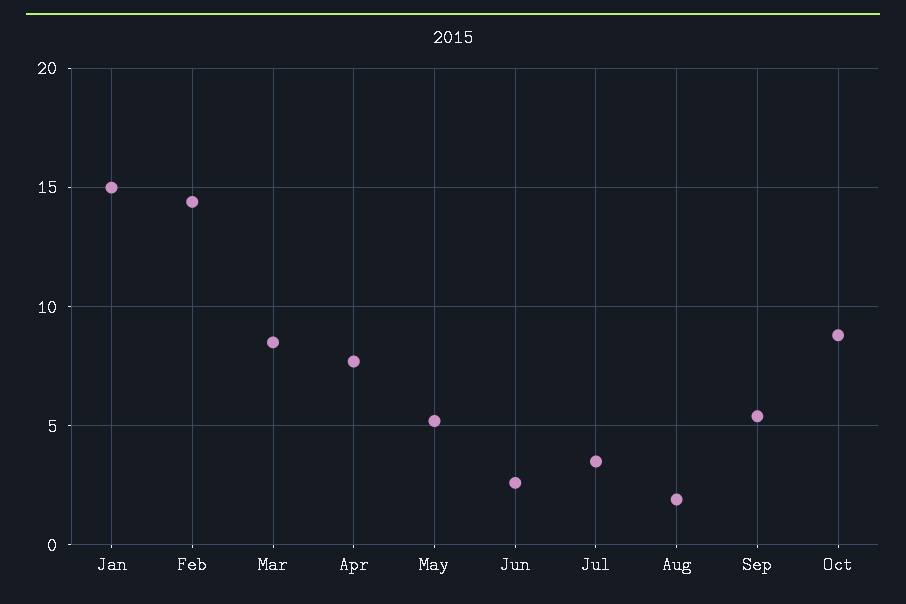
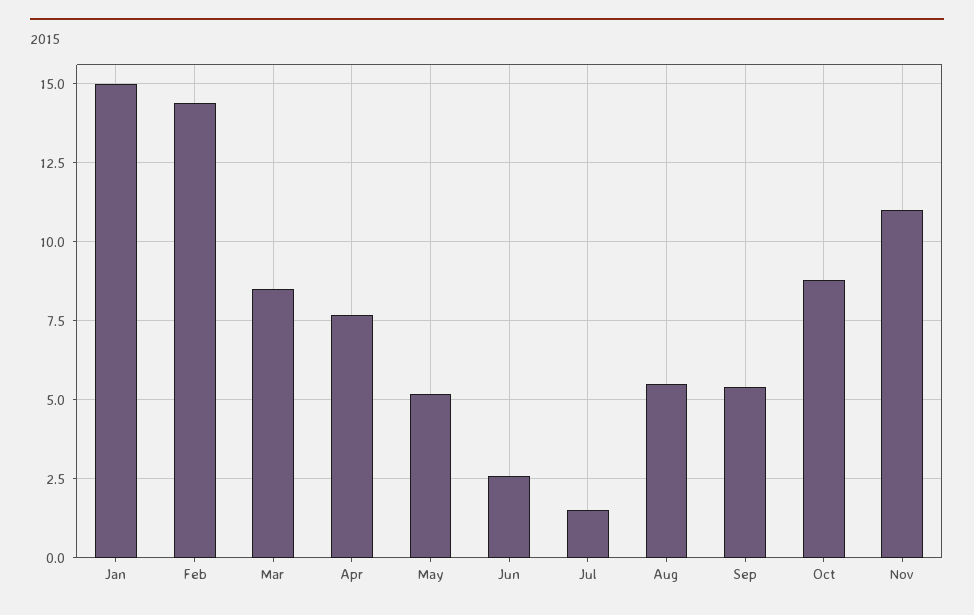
Jul: 3.5 -> 1.5
Aug: 2 -> 5.5
Nov: none -> 11

